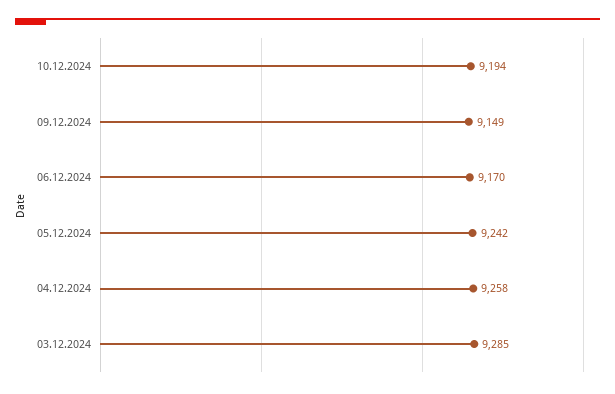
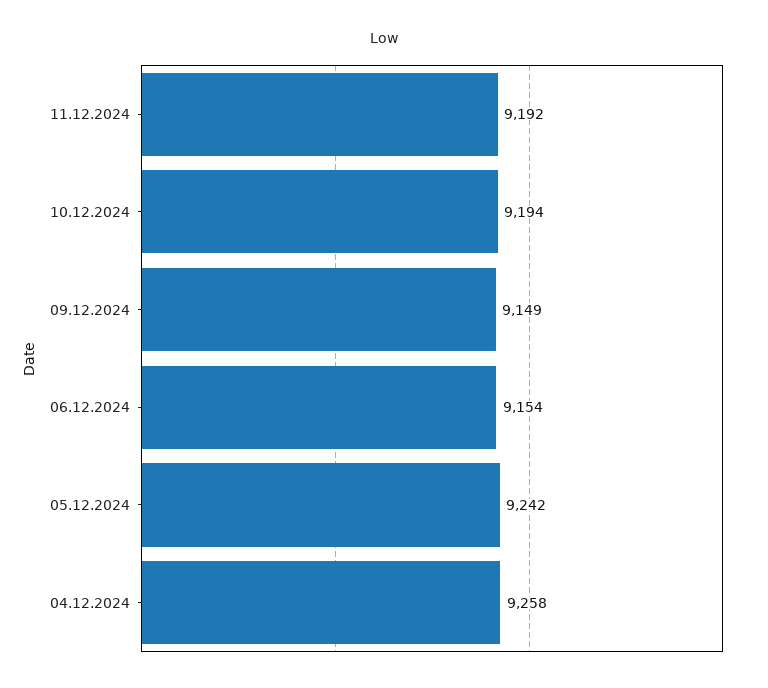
06.12.2024: 9170 -> 9154
03.12.2024: 9285 -> none
11.12.2024: none -> 9192

